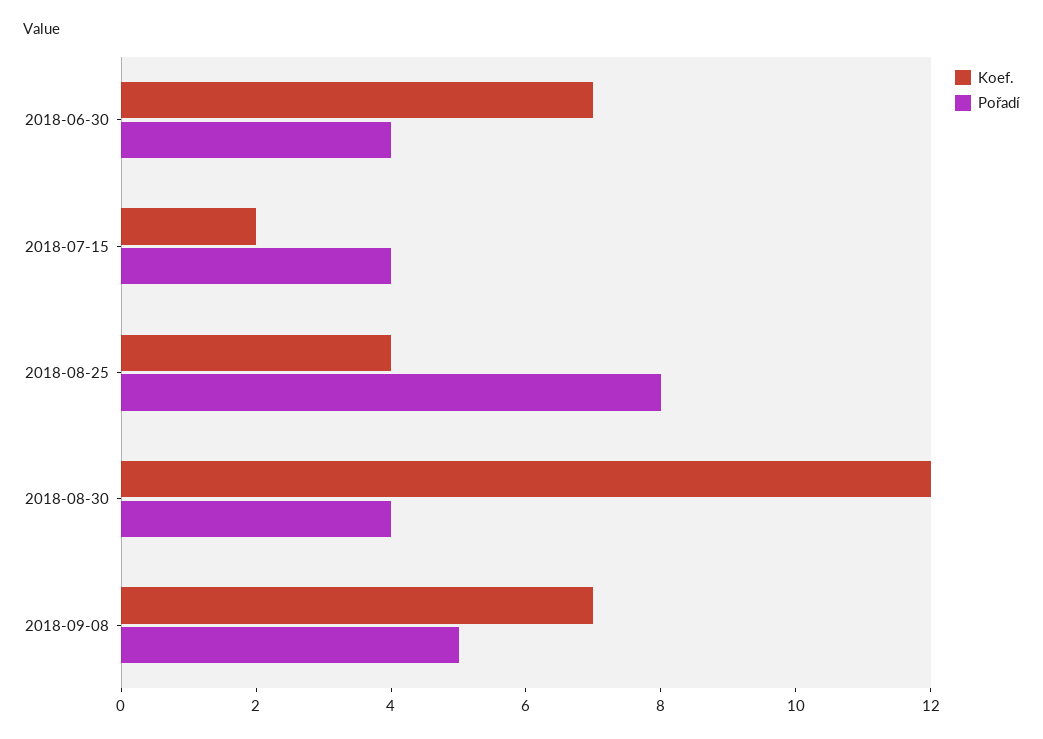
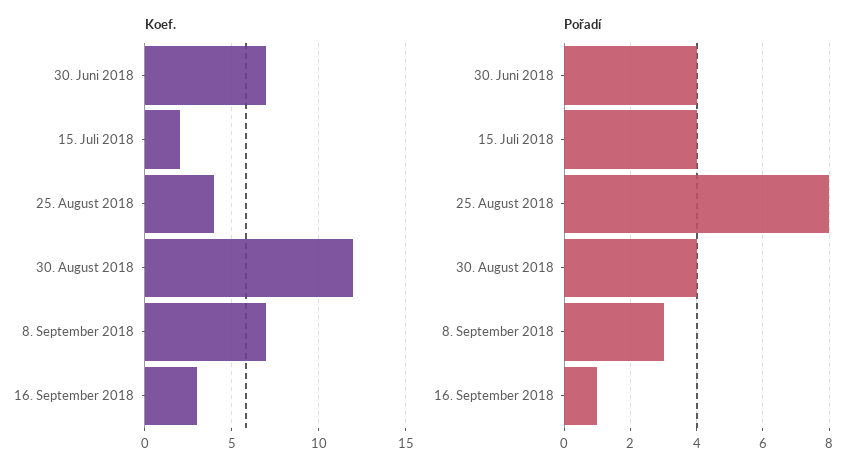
Pořadí, 2018-09-08: 5 -> 3
Koef., 16. September 2018: none -> 3
Pořadí, 16. September 2018: none -> 1

